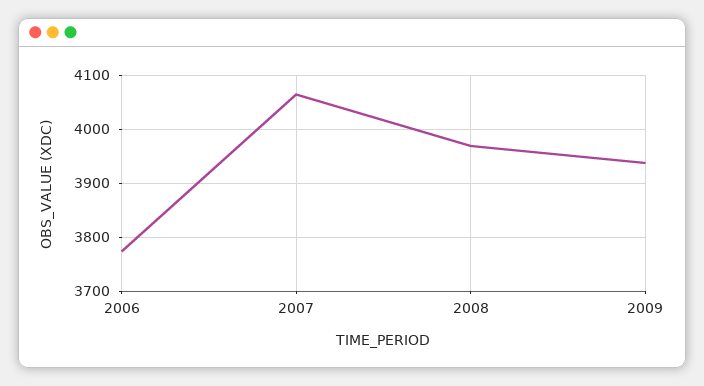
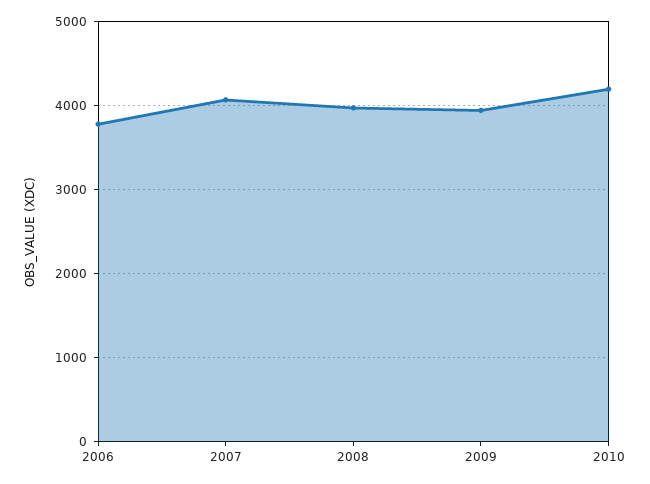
2010: none -> 4200

